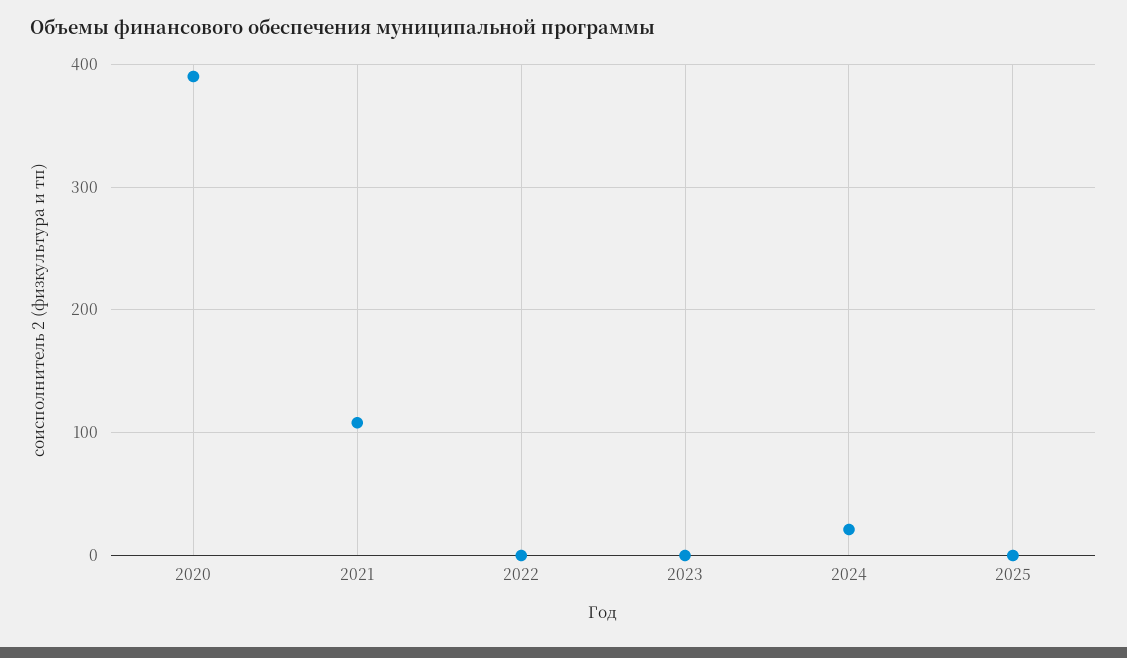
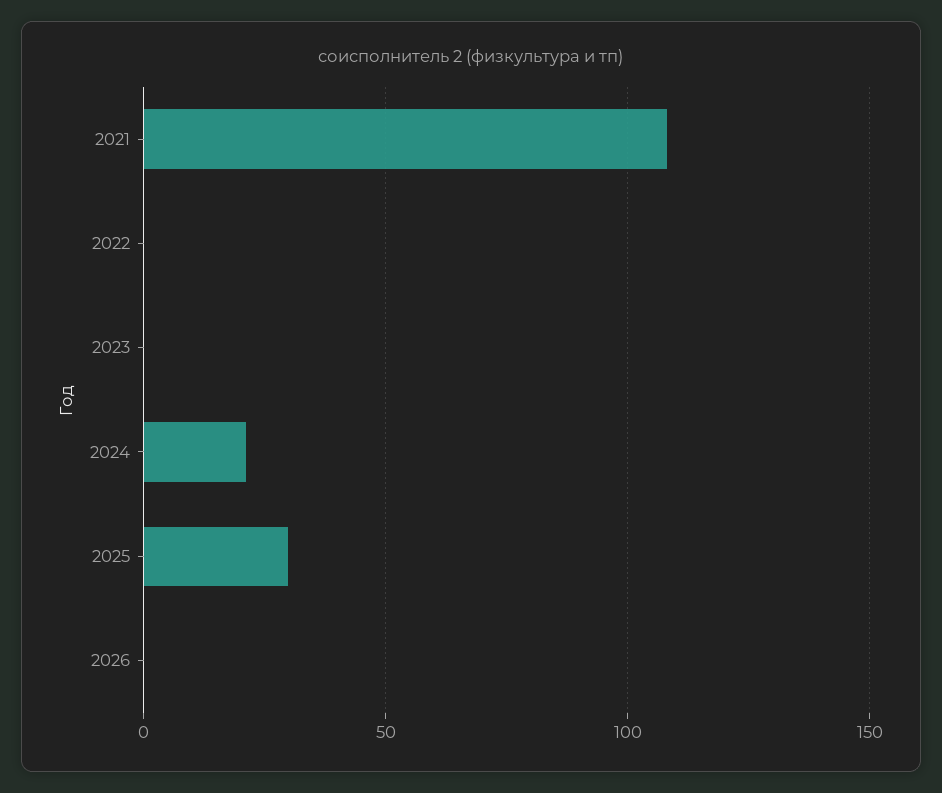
2020: 390 -> none
2025: 0 -> 30
2026: none -> 0

